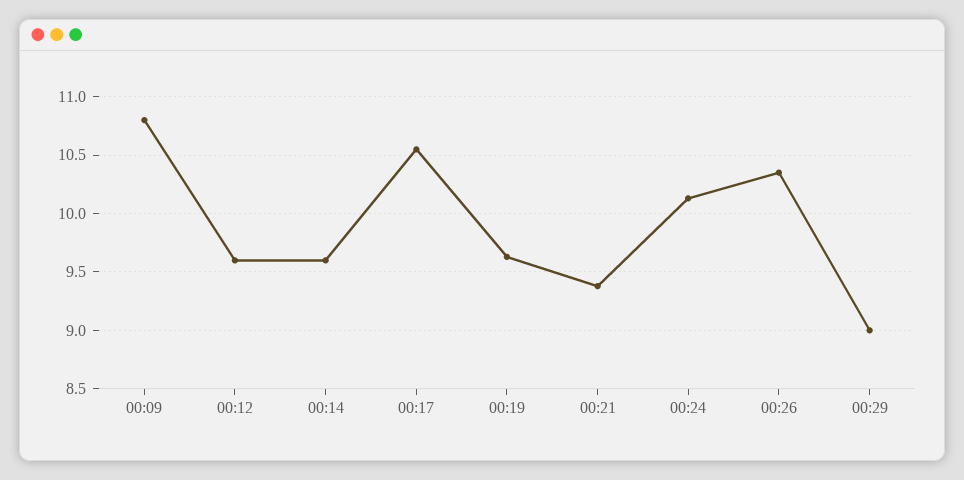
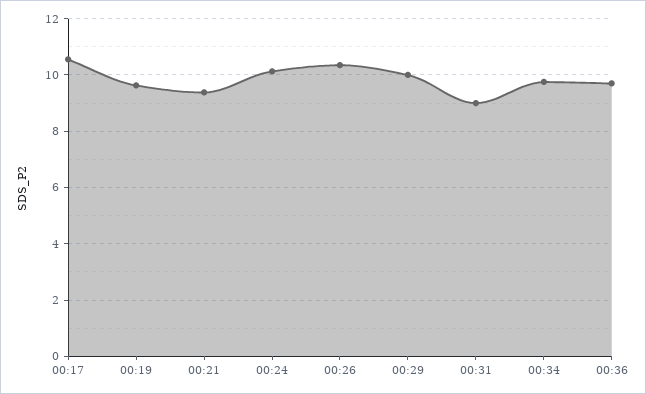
00:09: 10.8 -> none
00:12: 9.6 -> none
00:14: 9.6 -> none
00:29: 9 -> 10
00:31: none -> 9
00:34: none -> 9.75
00:36: none -> 9.75

